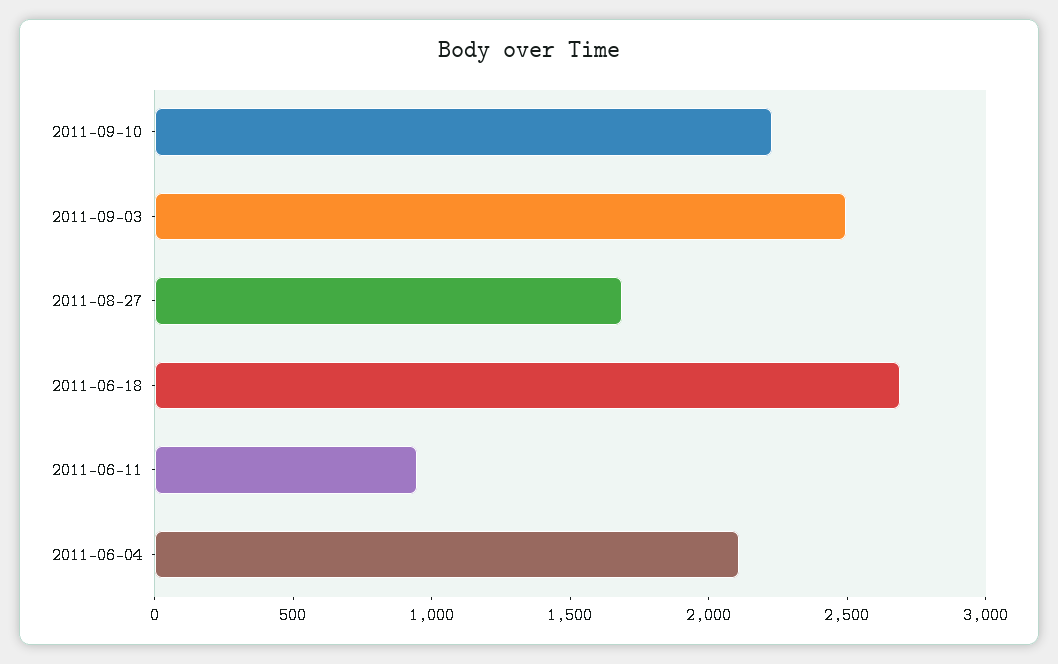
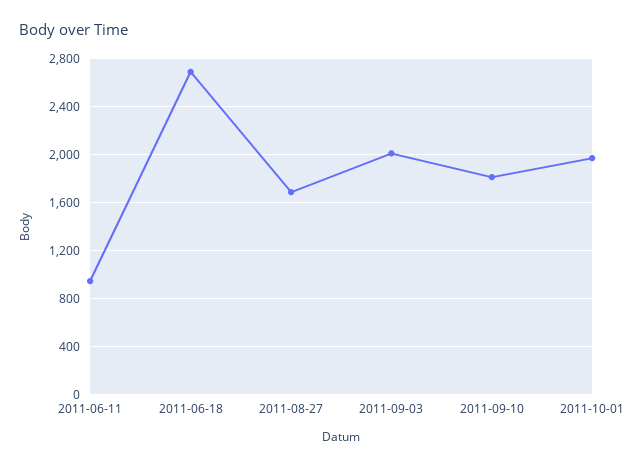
2011-09-10: 2200 -> 1800
2011-09-03: 2500 -> 2000
2011-06-04: 2100 -> none
2011-10-01: none -> 2000

